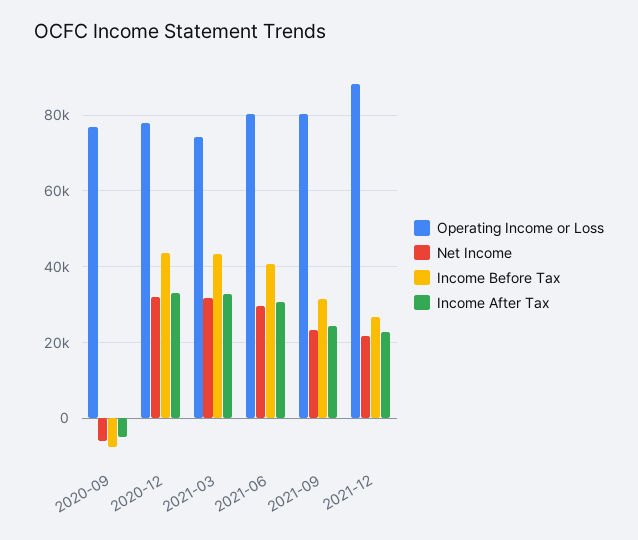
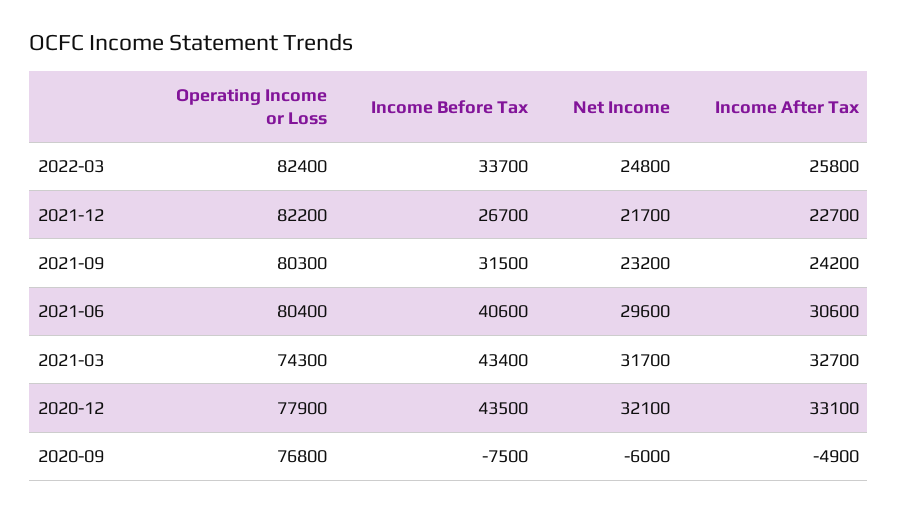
Operating Income or Loss, 2021-12: 88000 -> 82200
Operating Income or Loss, 2022-03: none -> 82400
Income Before Tax, 2022-03: none -> 33700
Net Income, 2022-03: none -> 24800
Income After Tax, 2022-03: none -> 25800

